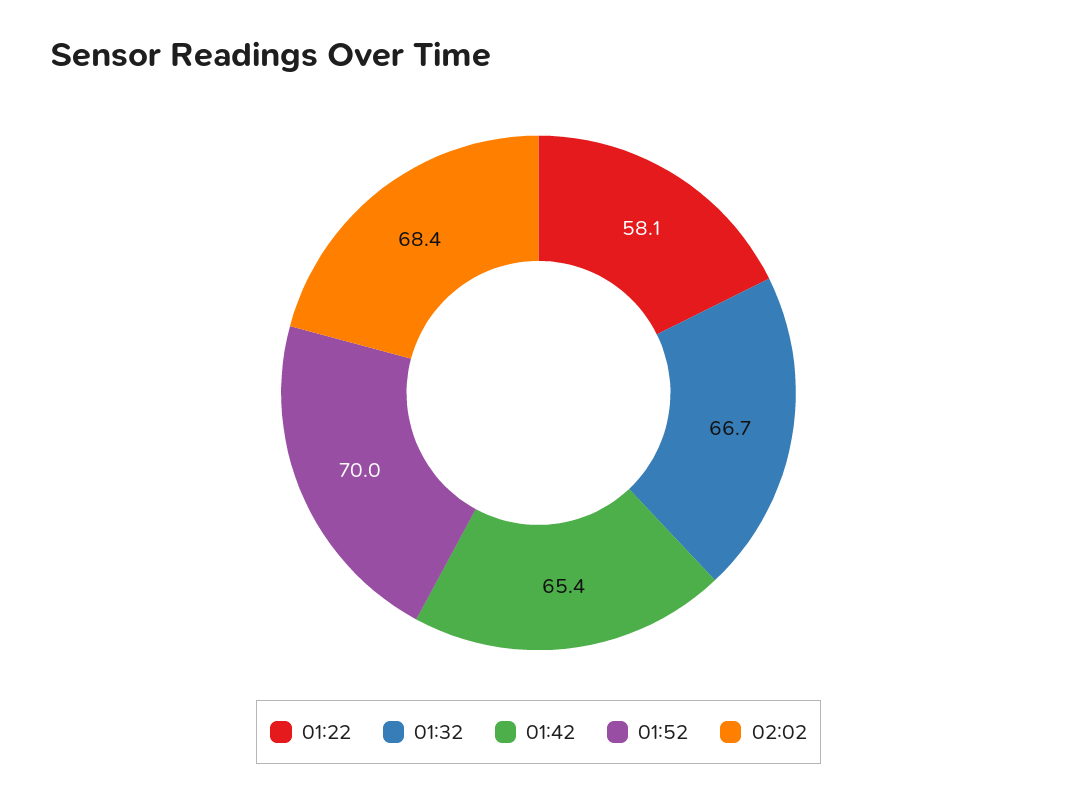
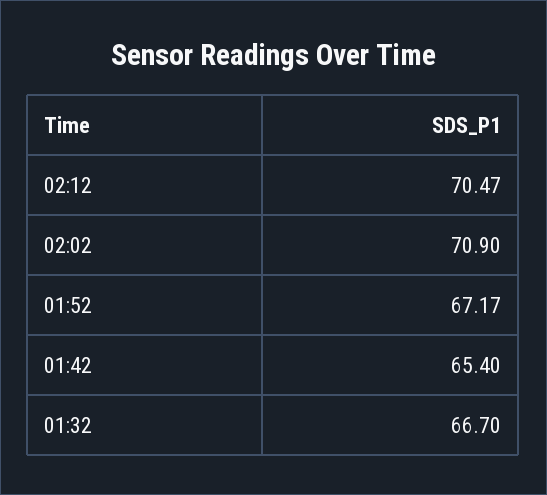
01:22: 58.1 -> none
01:52: 70 -> 67.17
02:02: 68.4 -> 70.9
02:12: none -> 70.47

